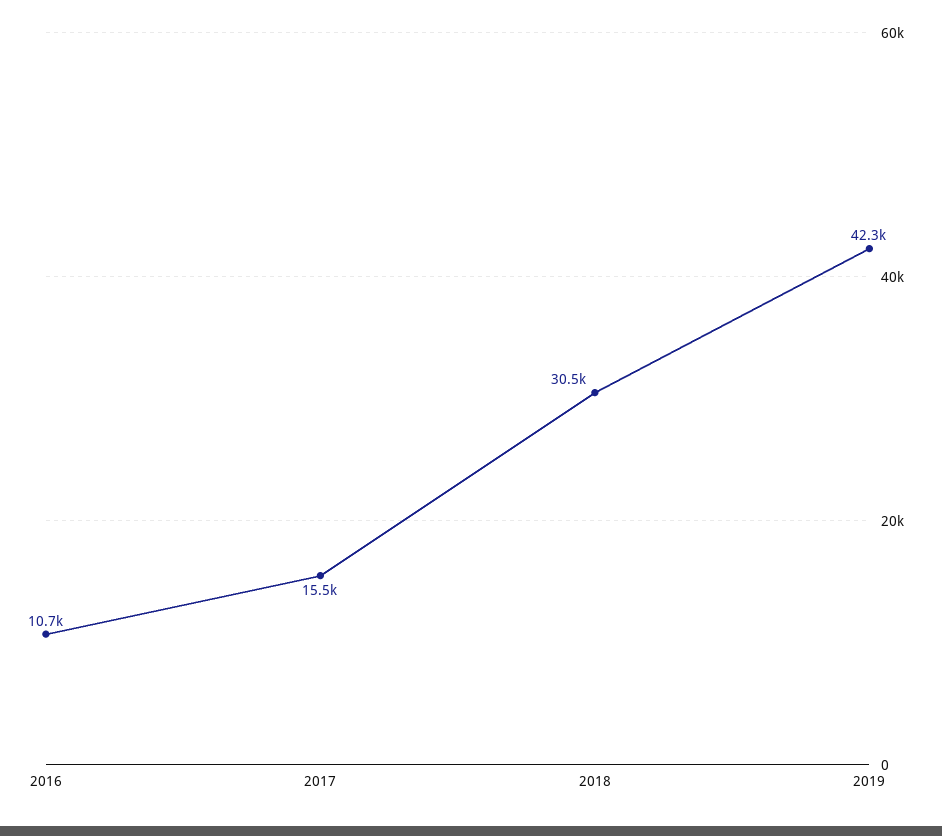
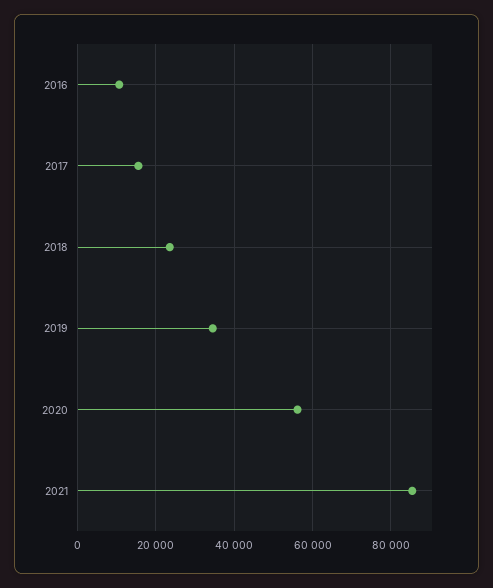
2018: 30500 -> 24000
2019: 42300 -> 34000
2020: none -> 56000
2021: none -> 86000

